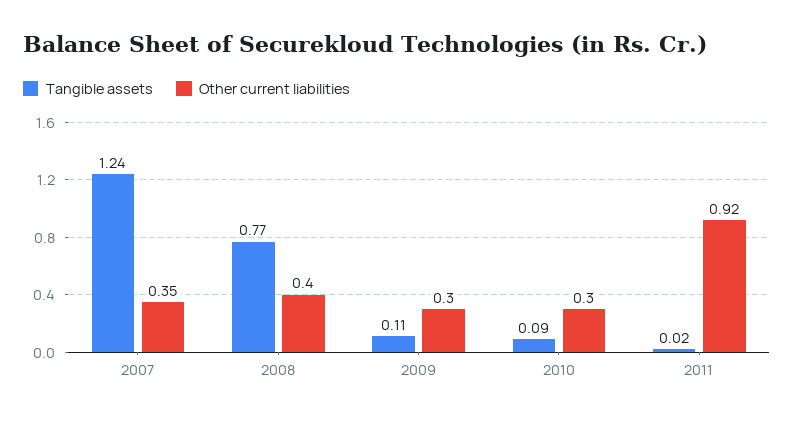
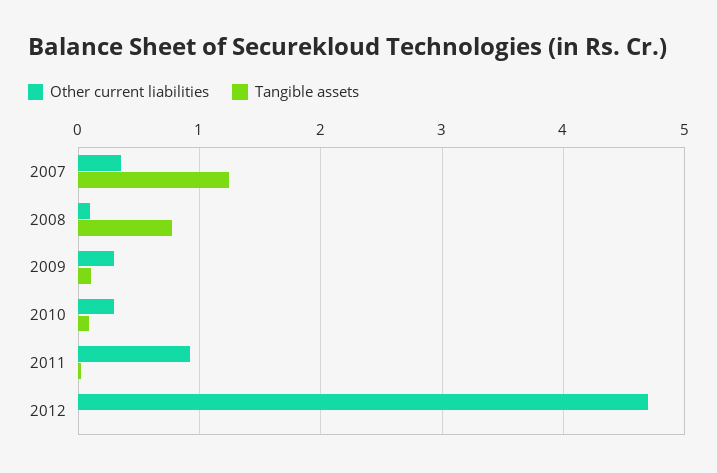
Other current liabilities, 2008: 0.4 -> 0.1
Other current liabilities, 2012: none -> 4.7
Tangible assets, 2012: none -> 0

